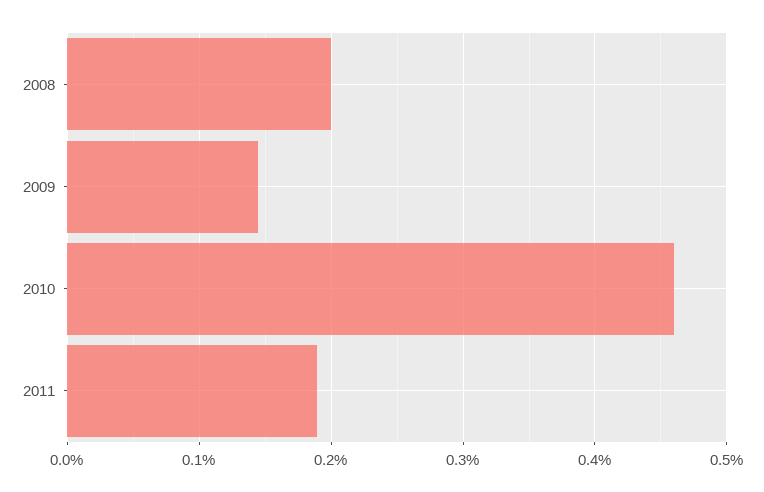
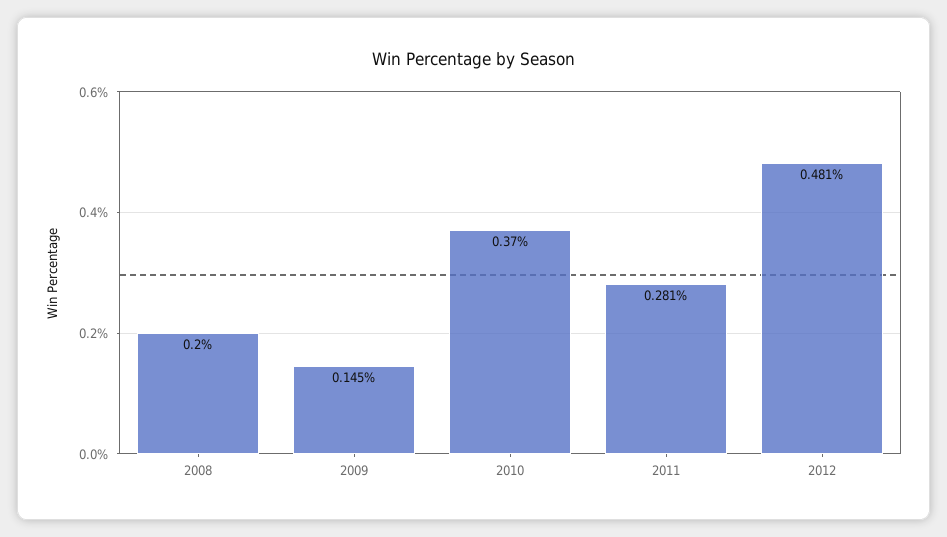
2010: 0.46 -> 0.37
2011: 0.19 -> 0.281
2012: none -> 0.481

